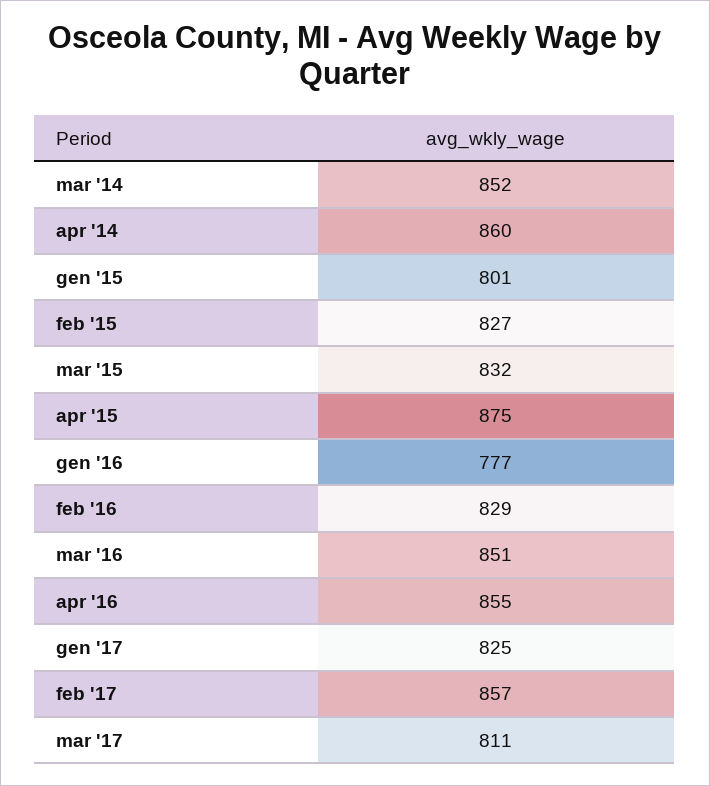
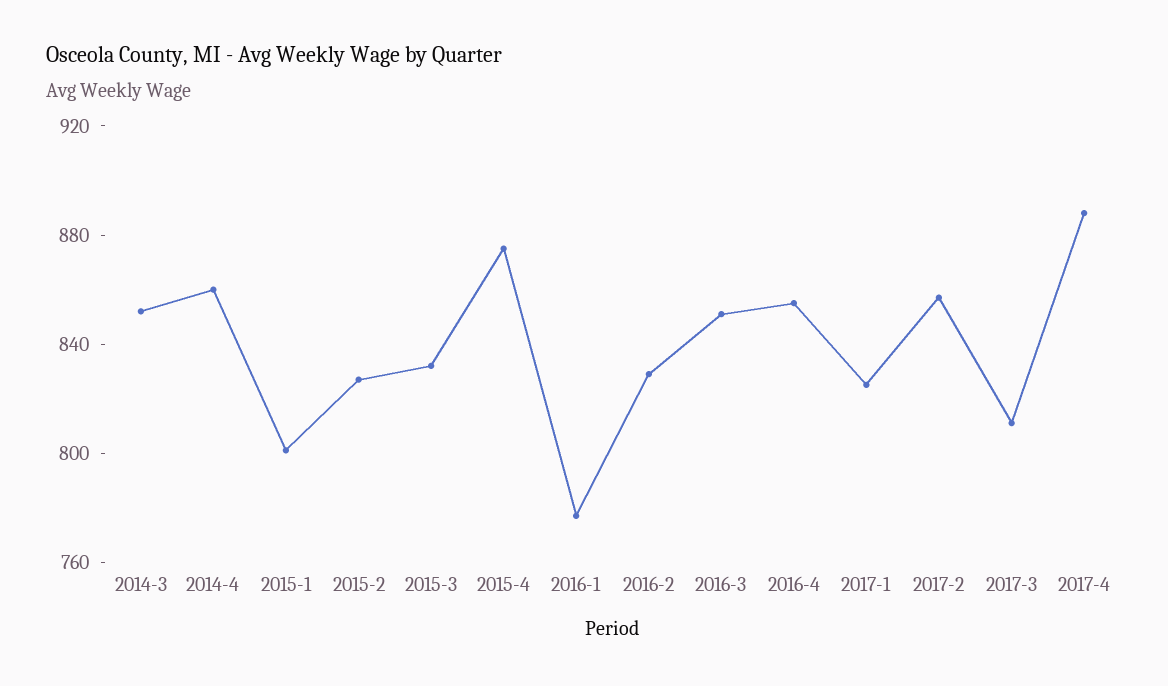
2017-4: none -> 890

